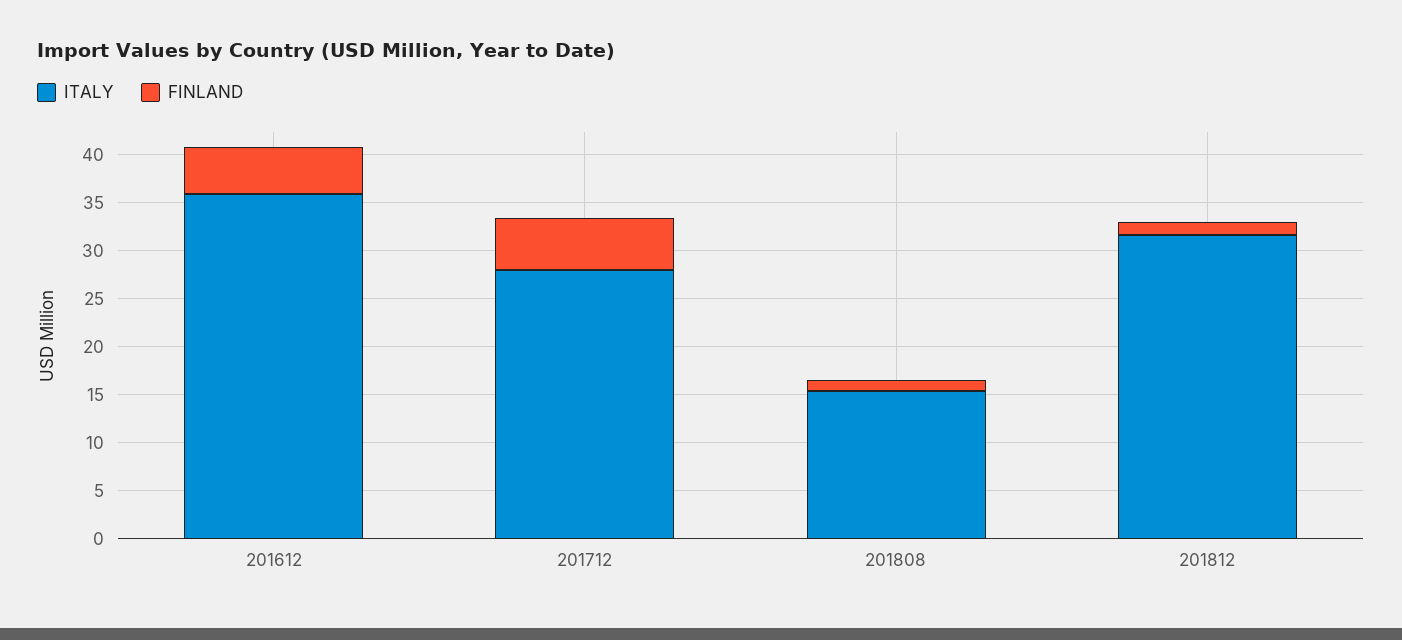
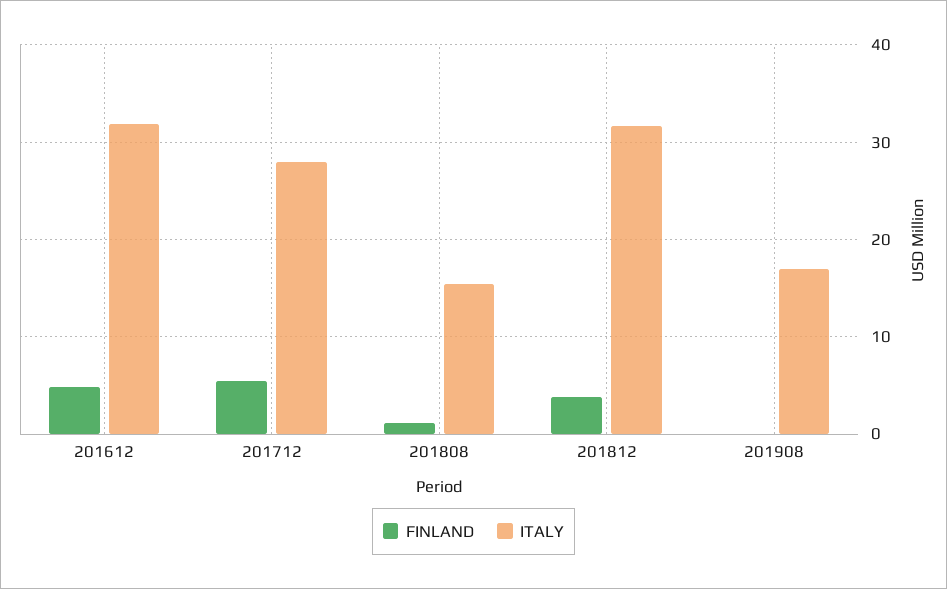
ITALY, 201612: 36 -> 32
FINLAND, 201812: 1 -> 4
FINLAND, 201908: none -> 0
ITALY, 201908: none -> 17

